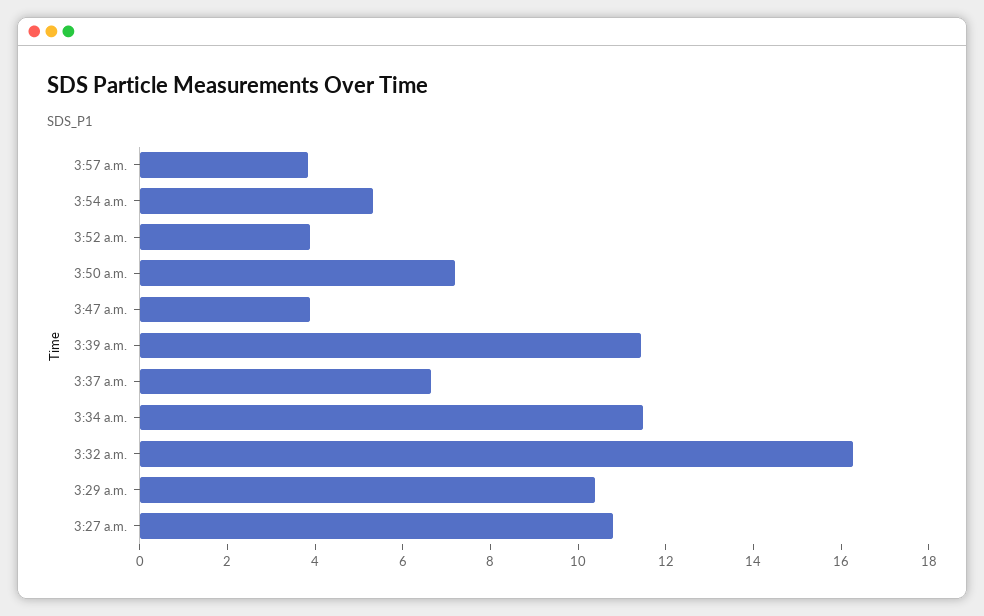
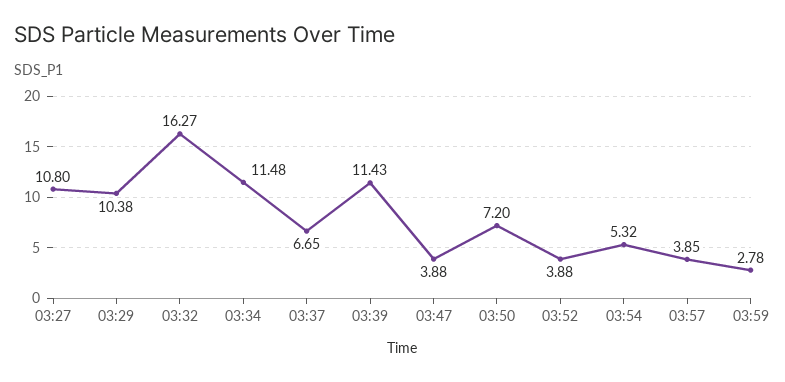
03:59: none -> 2.78

